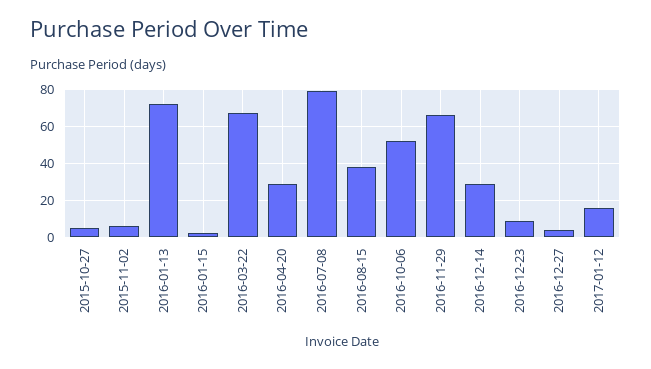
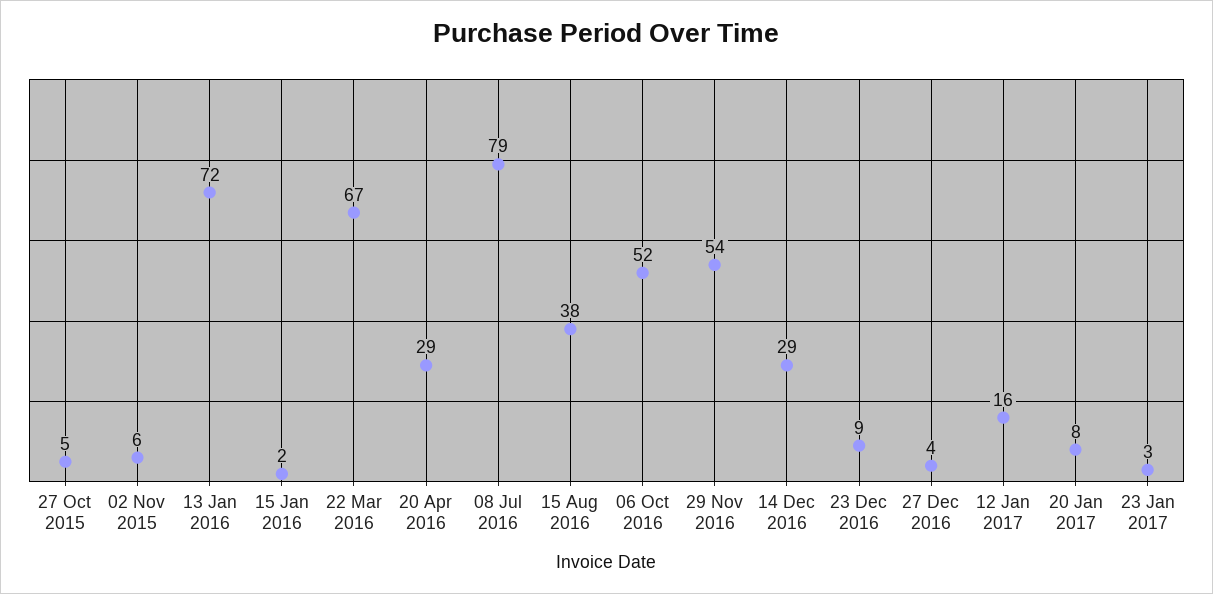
2016-11-29: 65 -> 54
20 Jan 2017: none -> 8
23 Jan 2017: none -> 3

